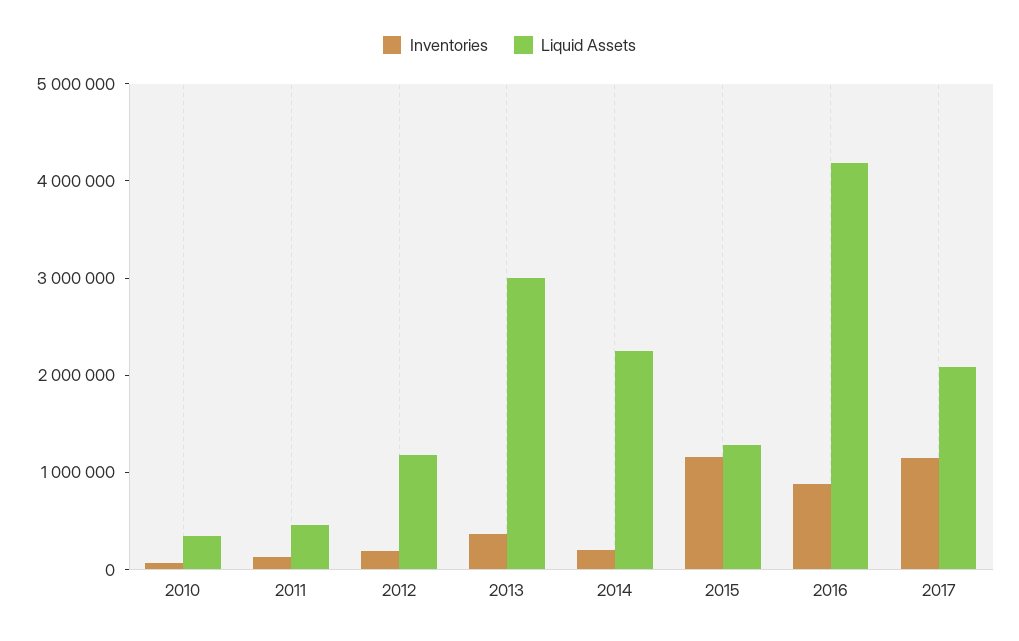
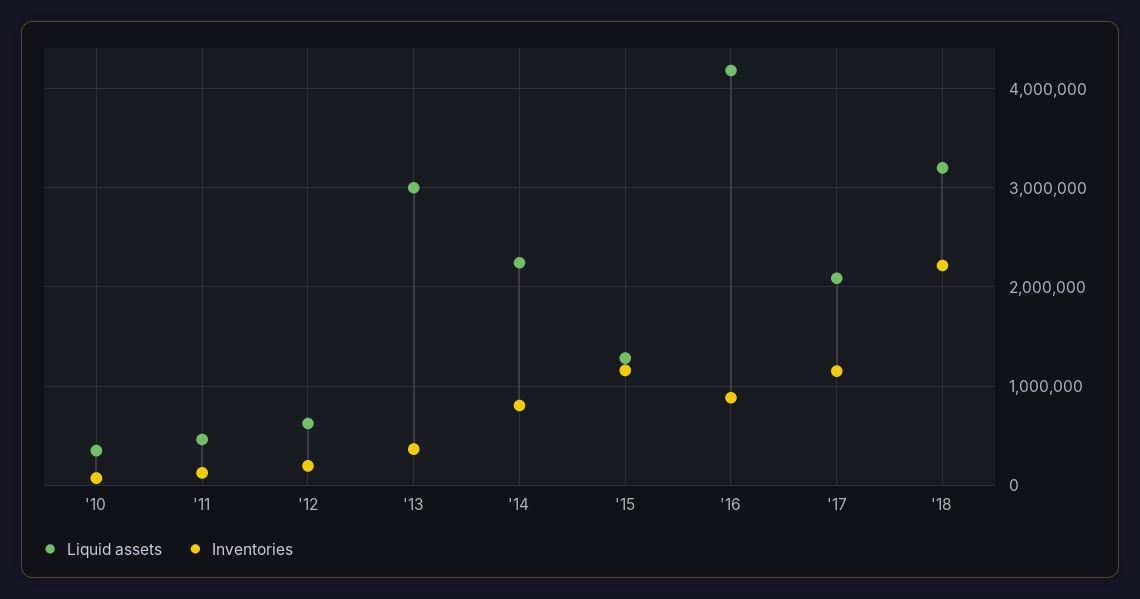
Liquid Assets, 2012: 1200000 -> 600000
Inventories, 2014: 200000 -> 800000
Liquid Assets, '18: none -> 3200000
Inventories, '18: none -> 2200000

